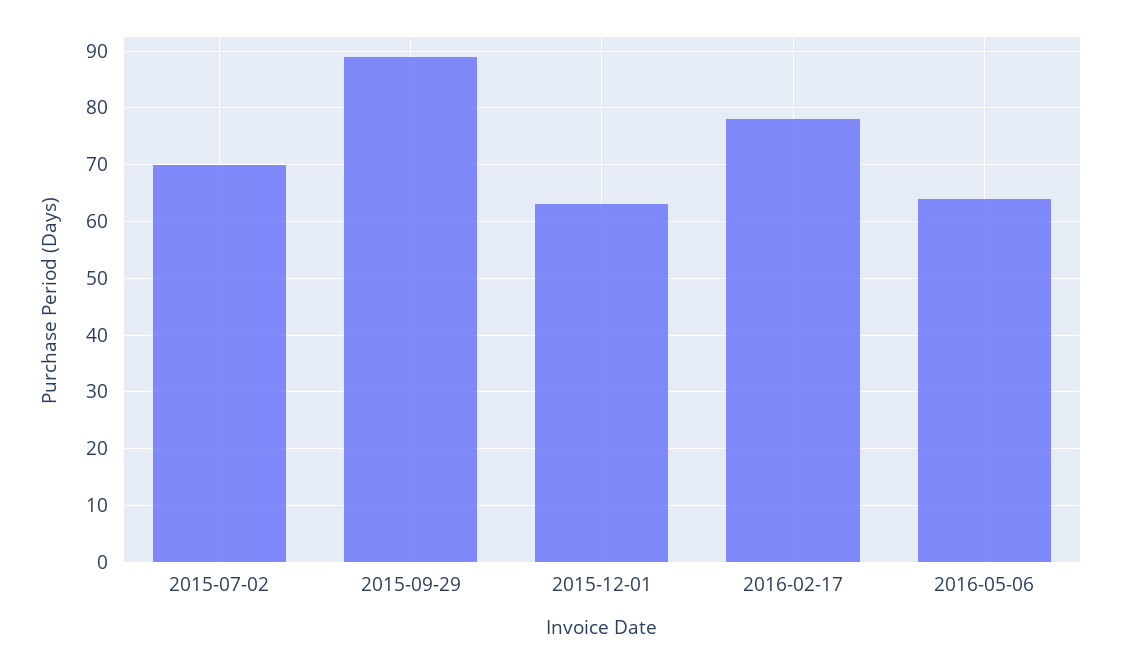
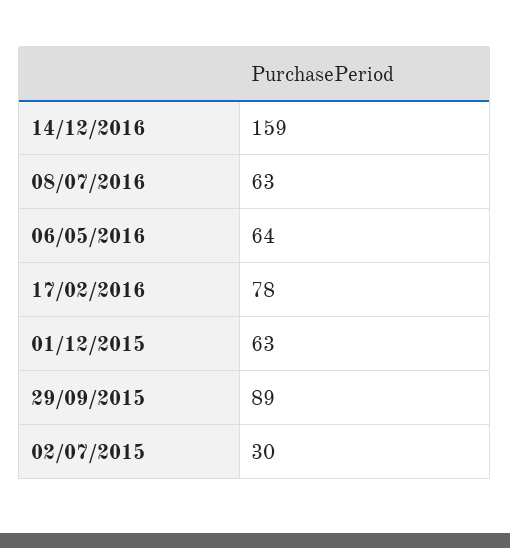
2015-07-02: 70 -> 30
14/12/2016: none -> 159
08/07/2016: none -> 63

